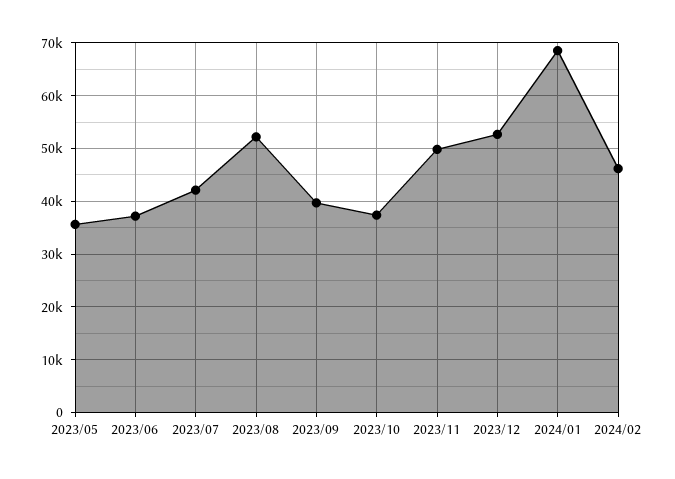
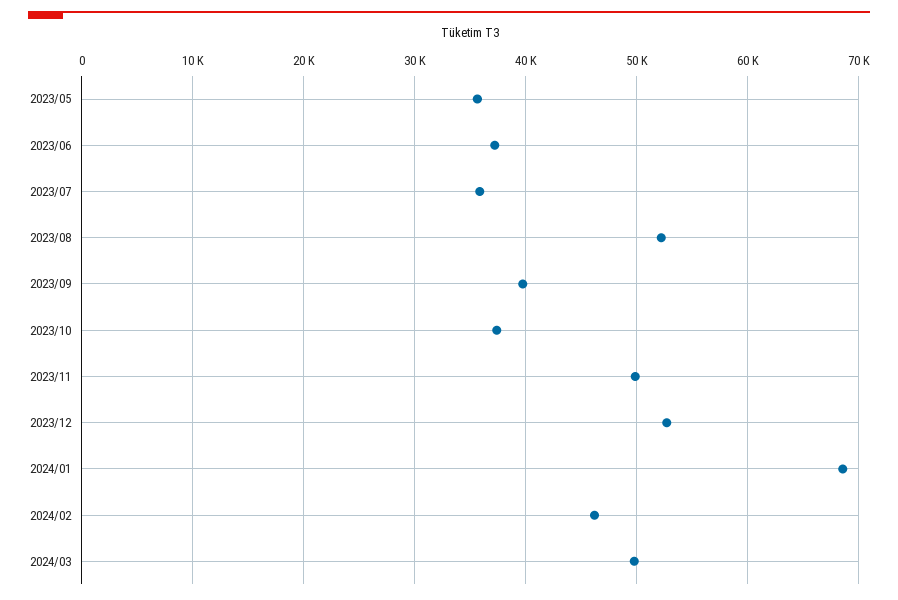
2023/07: 42000 -> 36000
2024/03: none -> 50000

